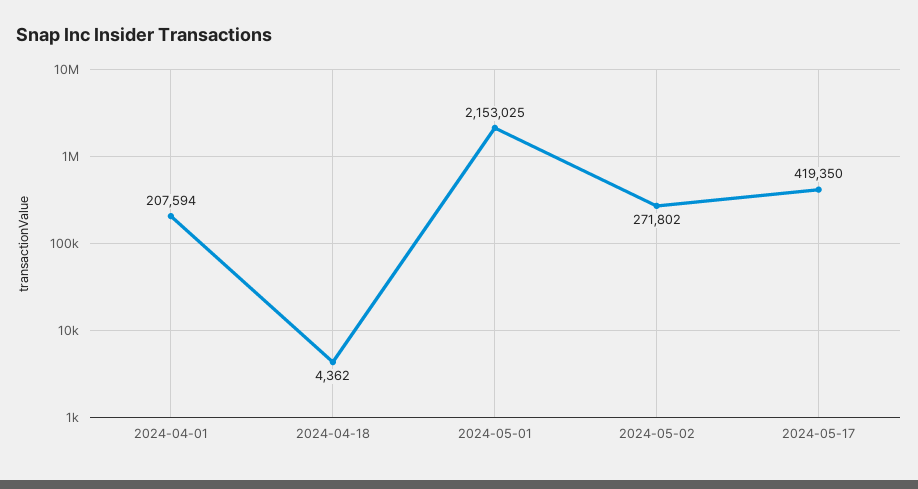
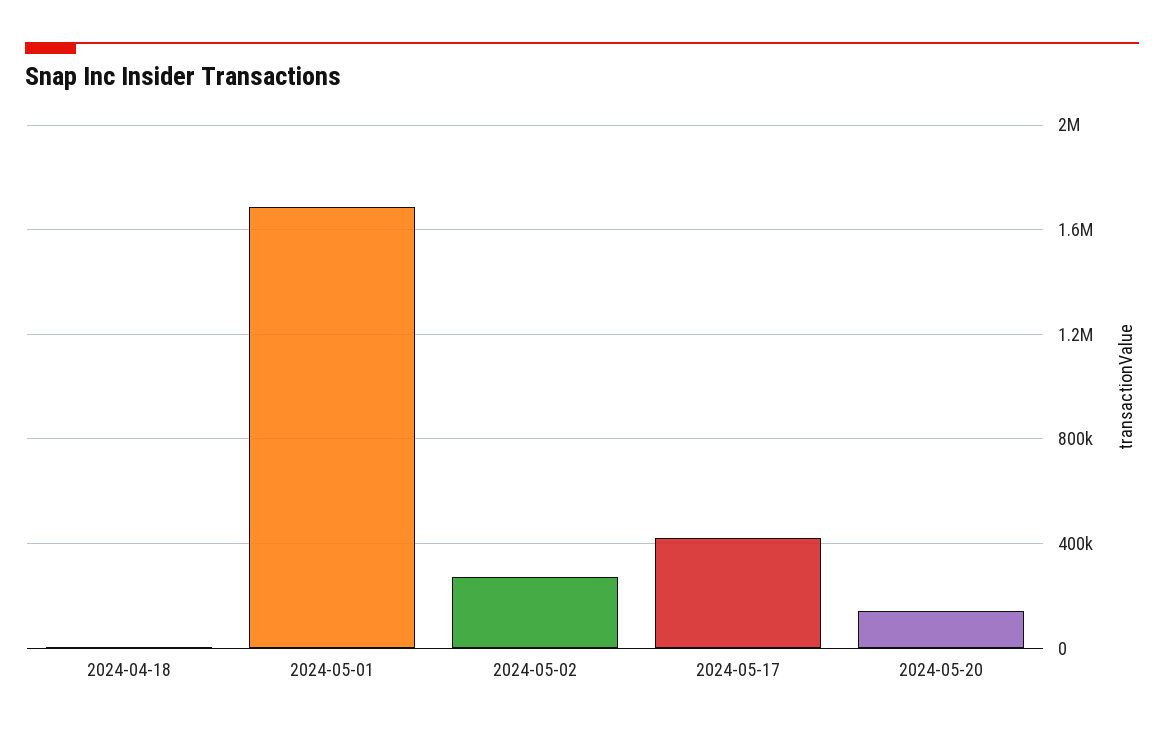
2024-04-01: 207594 -> none
2024-05-01: 2153025 -> 1700000
2024-05-20: none -> 150000

